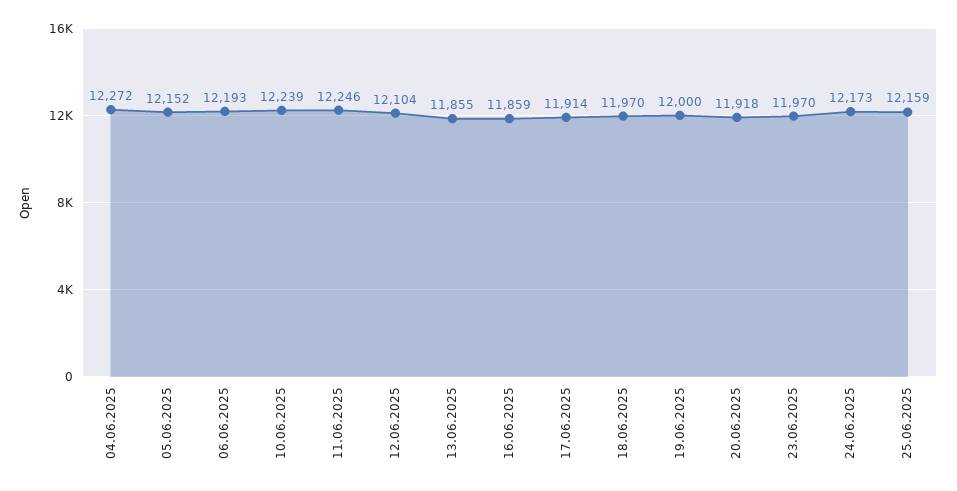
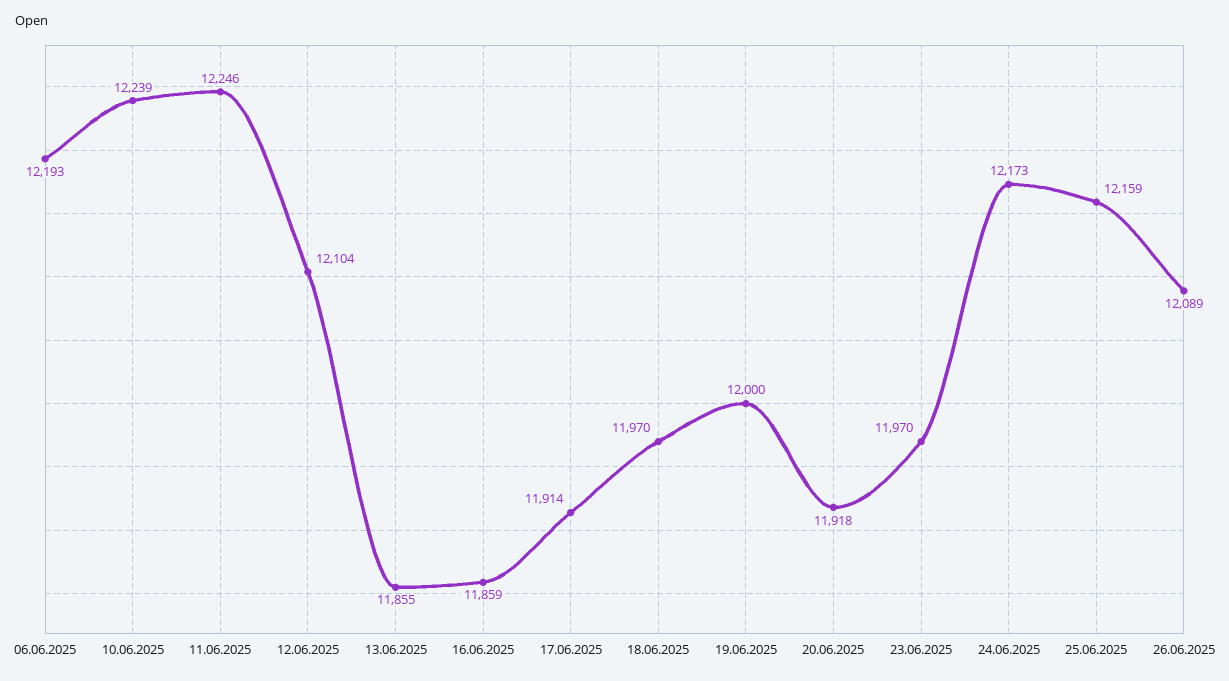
04.06.2025: 12272 -> none
05.06.2025: 12152 -> none
26.06.2025: none -> 12089

